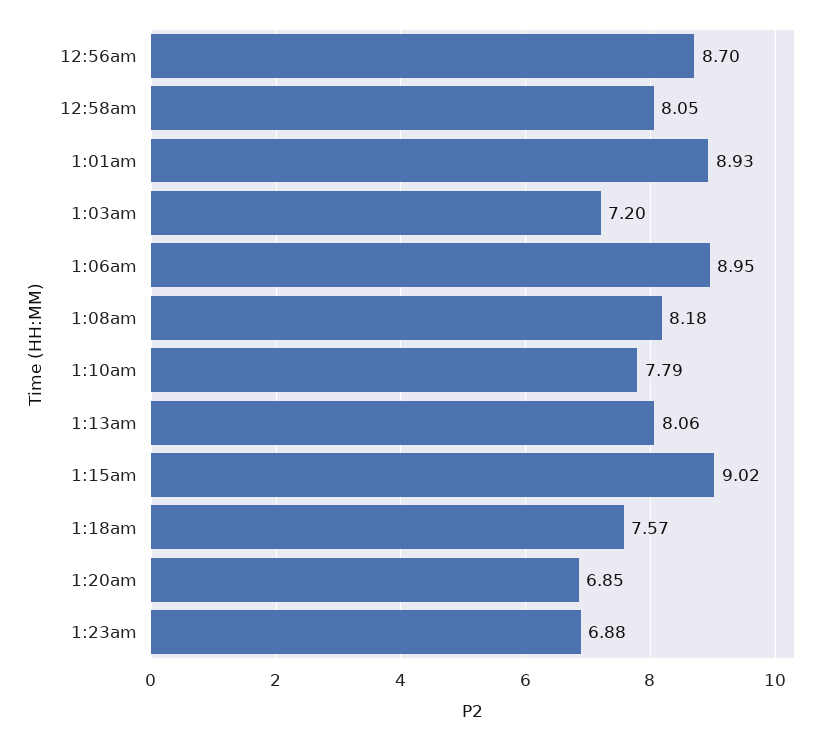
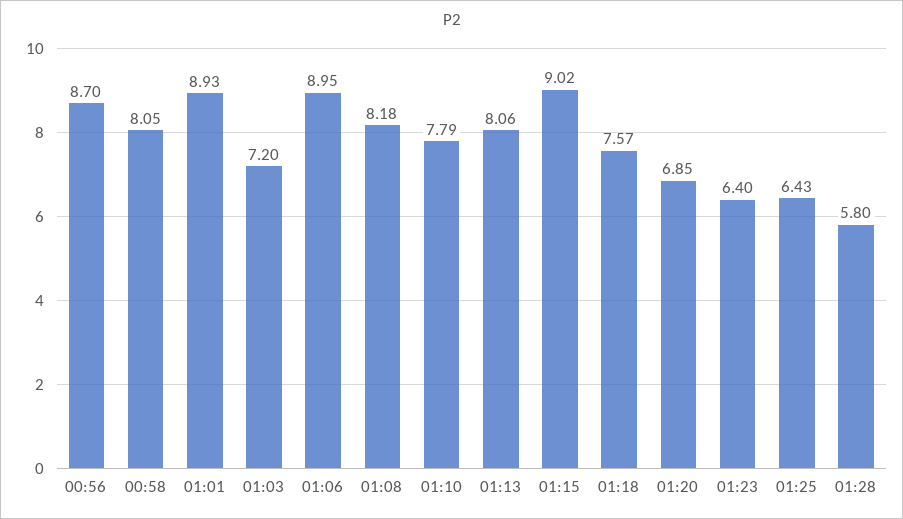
1:23am: 6.88 -> 6.4
01:25: none -> 6.43
01:28: none -> 5.8

